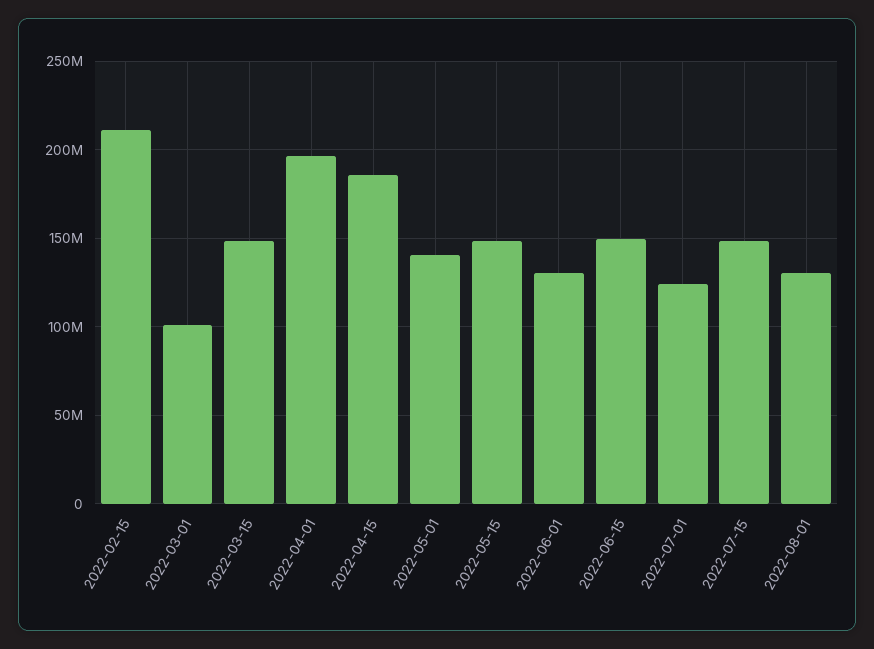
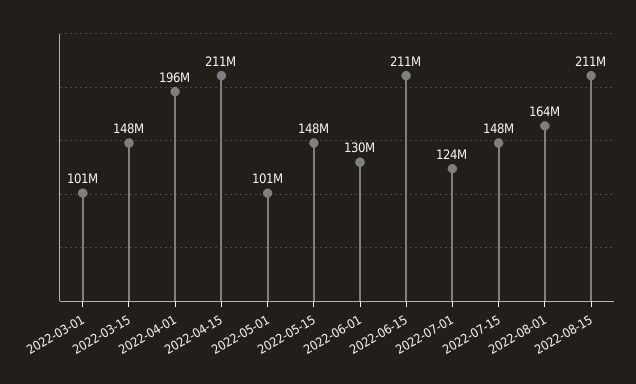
2022-02-15: 210000000 -> none
2022-04-15: 185000000 -> 211000000
2022-05-01: 140000000 -> 101000000
2022-06-15: 150000000 -> 211000000
2022-08-01: 130000000 -> 164000000
2022-08-15: none -> 211000000

